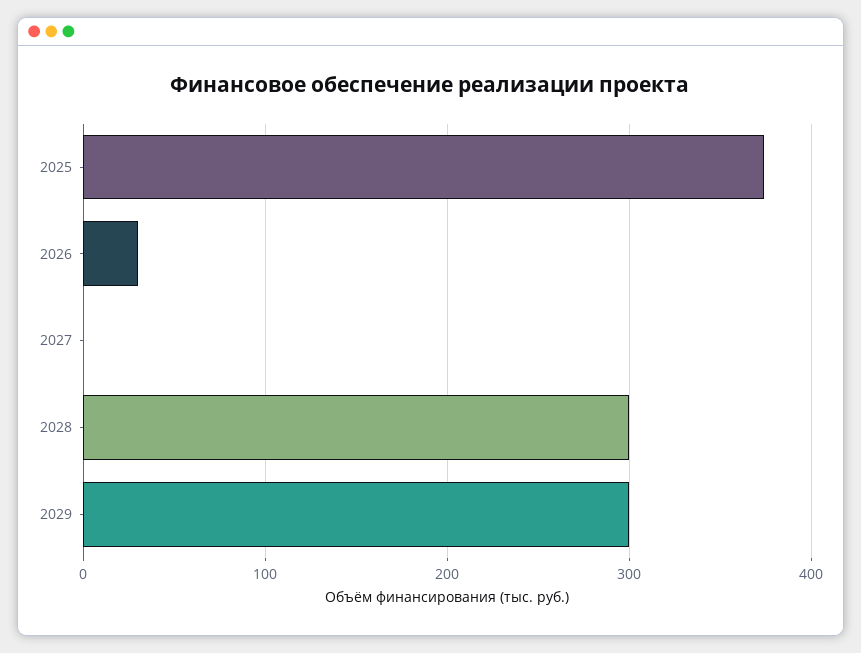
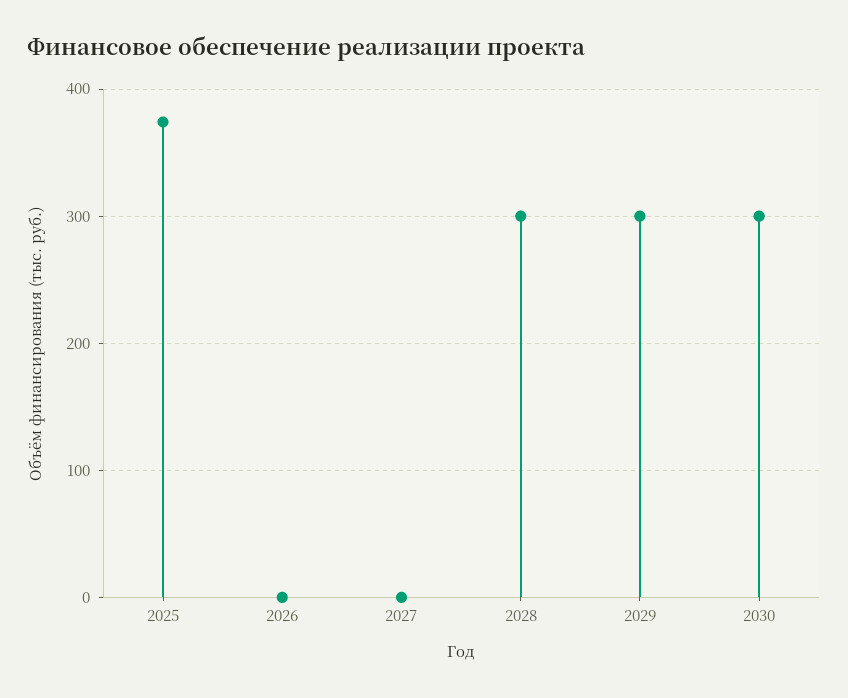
2026: 30 -> 0
2030: none -> 300

